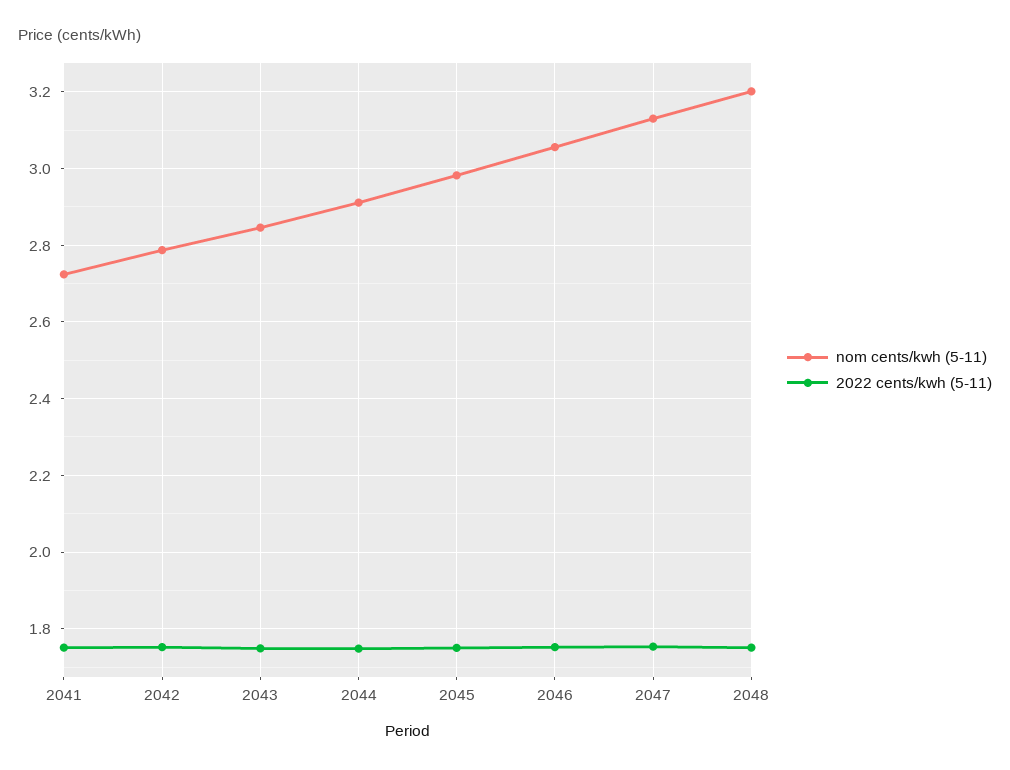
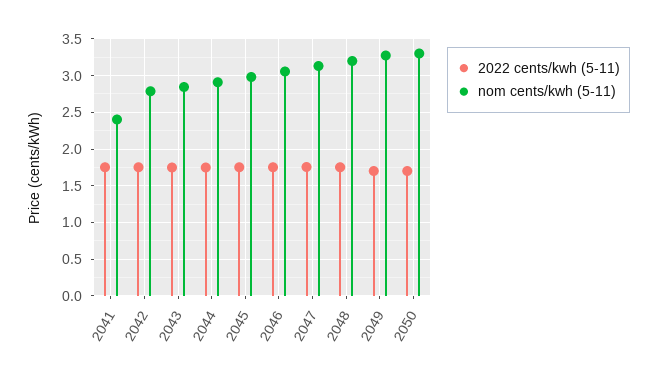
nom cents/kwh (5-11), 2041: 2.72 -> 2.4
2022 cents/kwh (5-11), 2049: none -> 1.7
nom cents/kwh (5-11), 2049: none -> 3.3
2022 cents/kwh (5-11), 2050: none -> 1.7
nom cents/kwh (5-11), 2050: none -> 3.3

